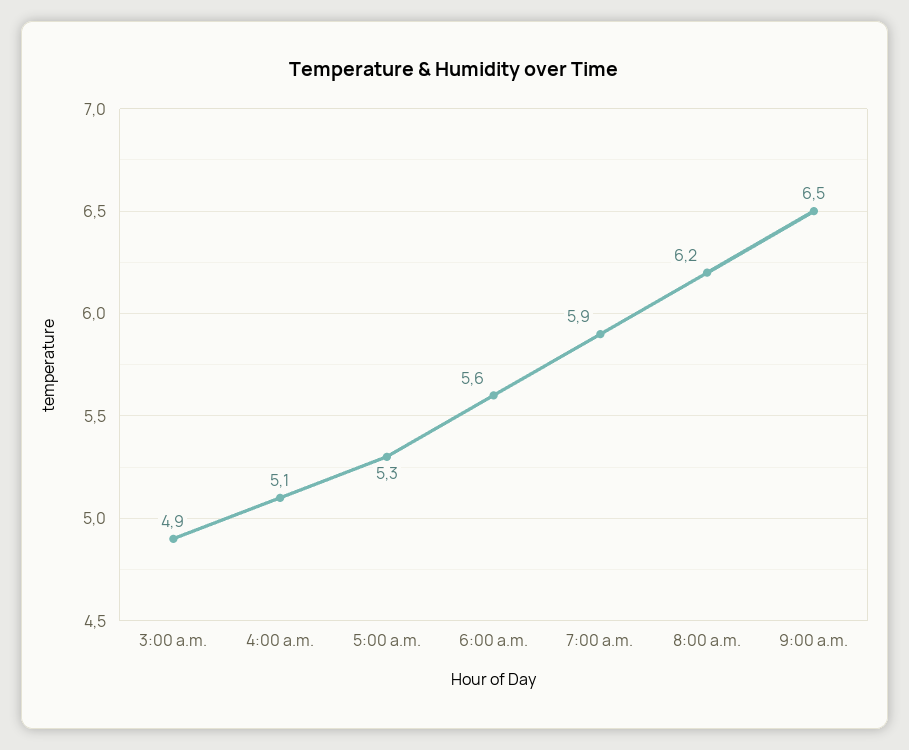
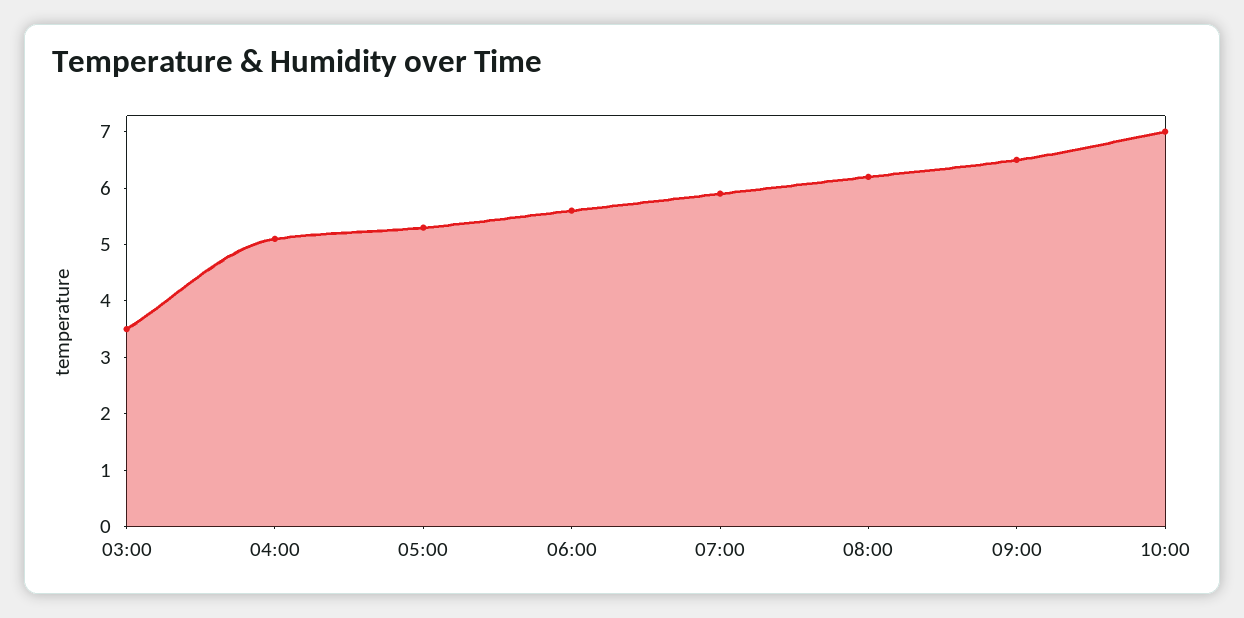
3:00 a.m.: 4.9 -> 3.5
10:00: none -> 7

